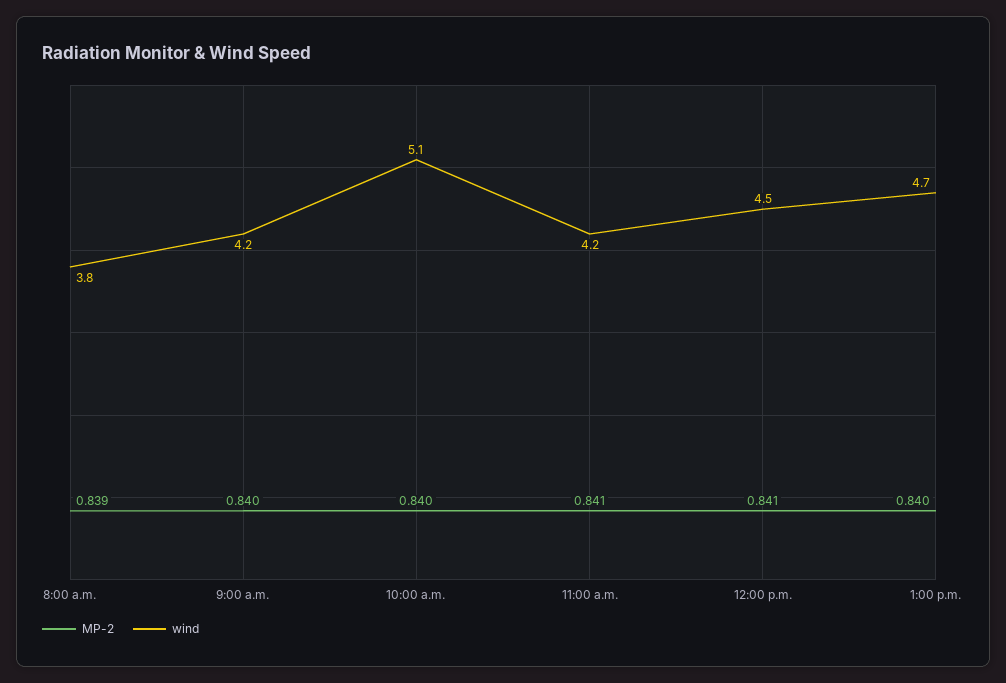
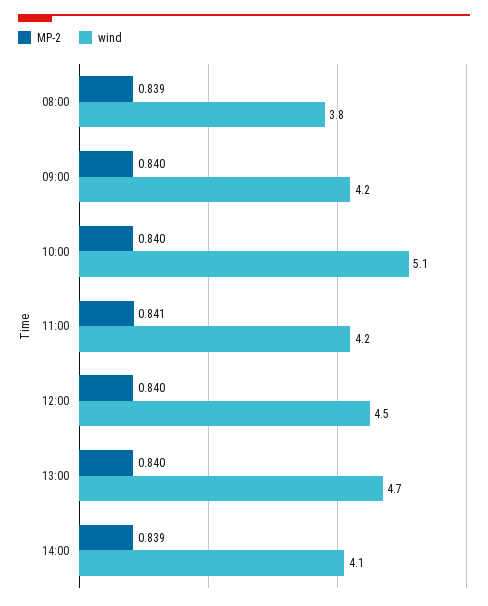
MP-2, 12:00 p.m.: 0.841 -> 0.84
MP-2, 14:00: none -> 0.839
wind, 14:00: none -> 4.1

